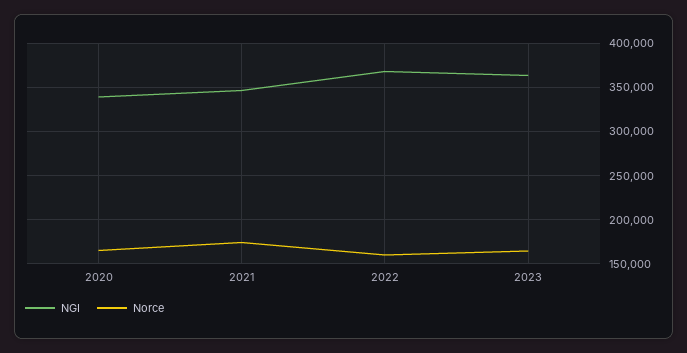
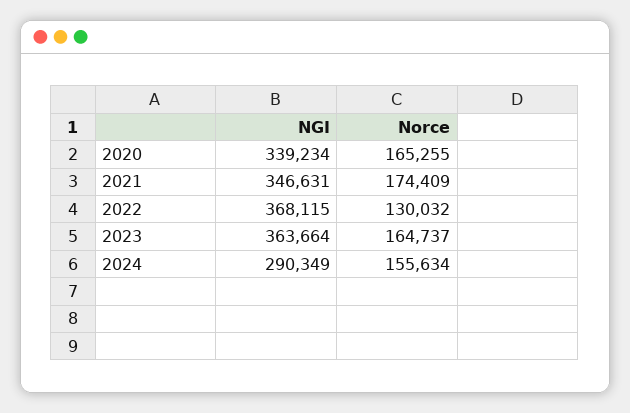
Norce, 2022: 160000 -> 130032
NGI, 2024: none -> 290349
Norce, 2024: none -> 155634

